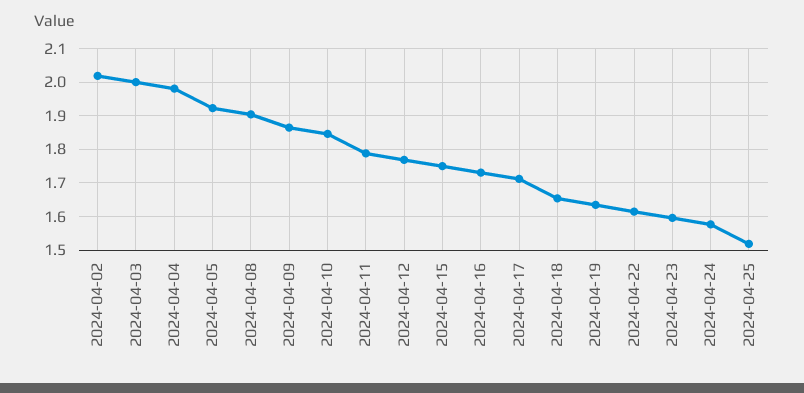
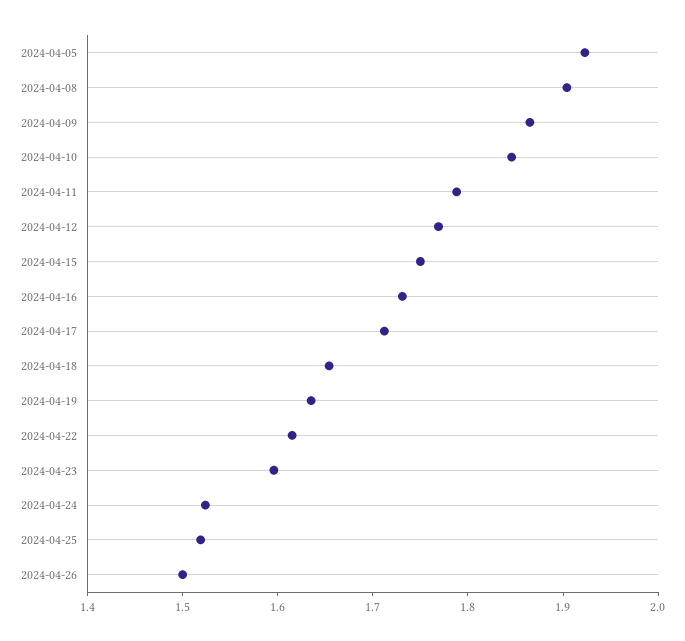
2024-04-02: 2.02 -> none
2024-04-03: 2 -> none
2024-04-04: 1.98 -> none
2024-04-24: 1.58 -> 1.52
2024-04-26: none -> 1.5

